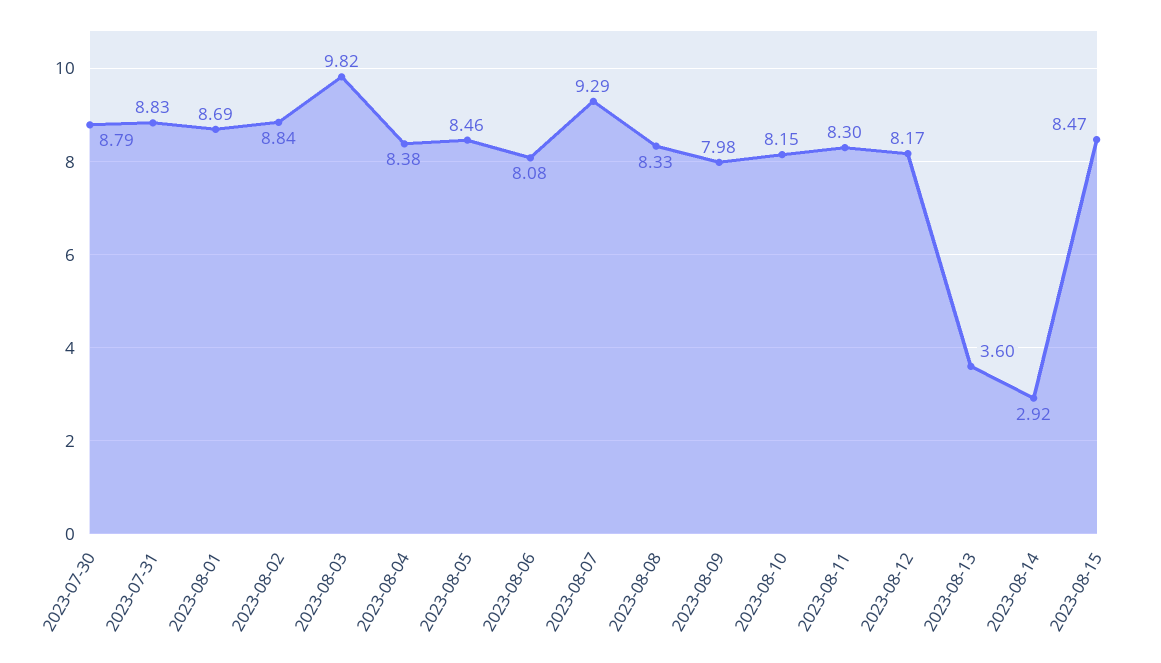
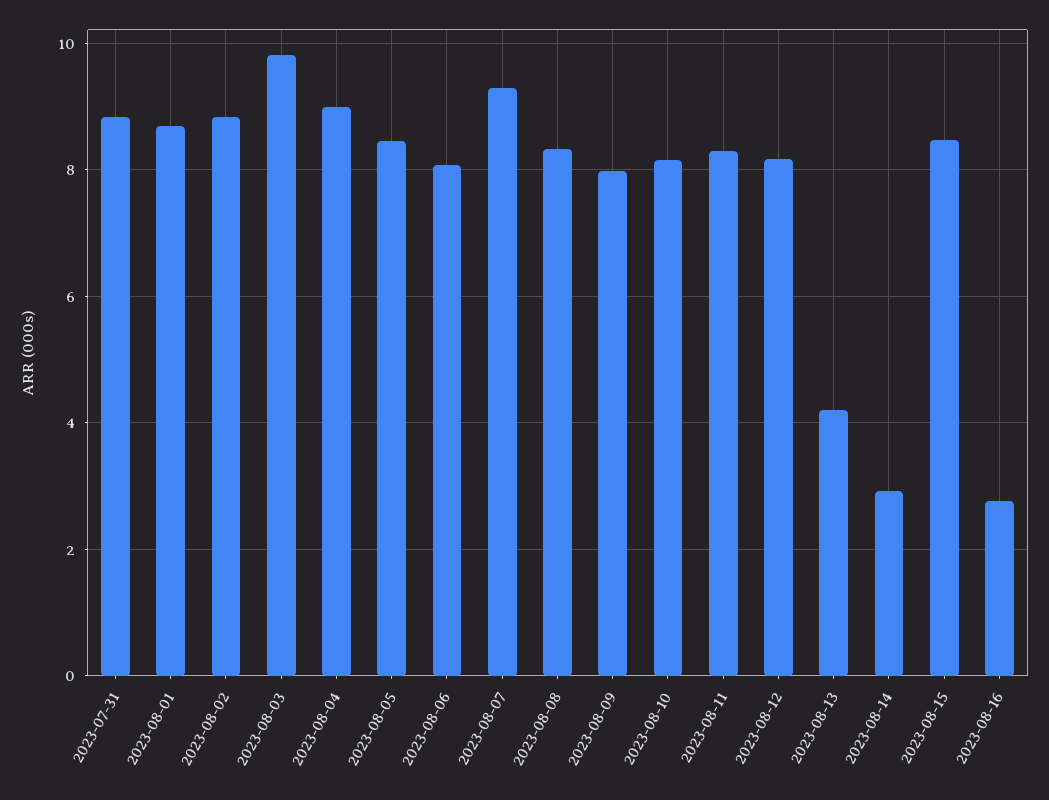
2023-07-30: 8.79 -> none
2023-08-04: 8.38 -> 9
2023-08-13: 3.6 -> 4.2
2023-08-16: none -> 2.8

